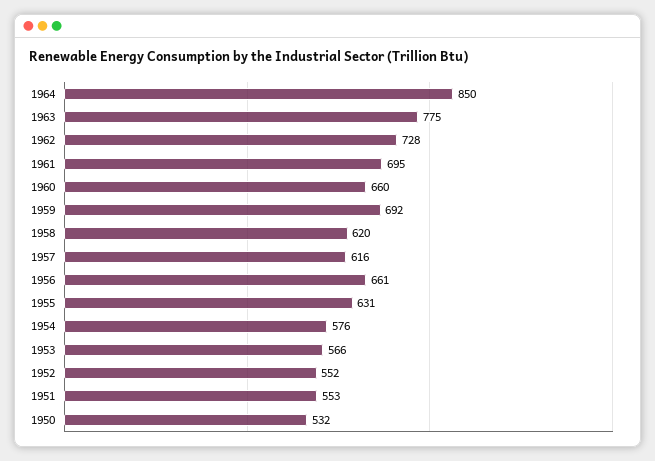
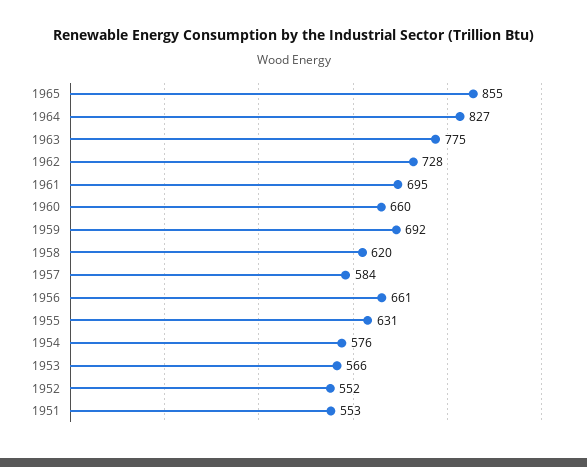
1964: 850 -> 827
1957: 616 -> 584
1950: 532 -> none
1965: none -> 855

